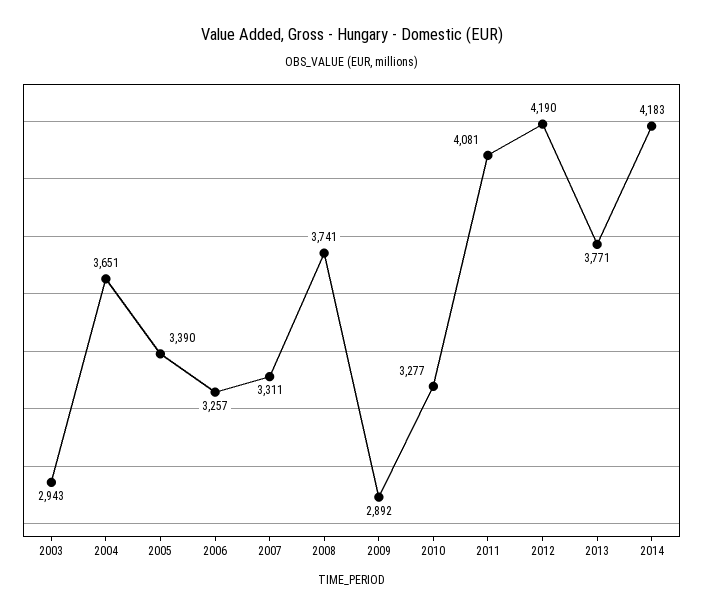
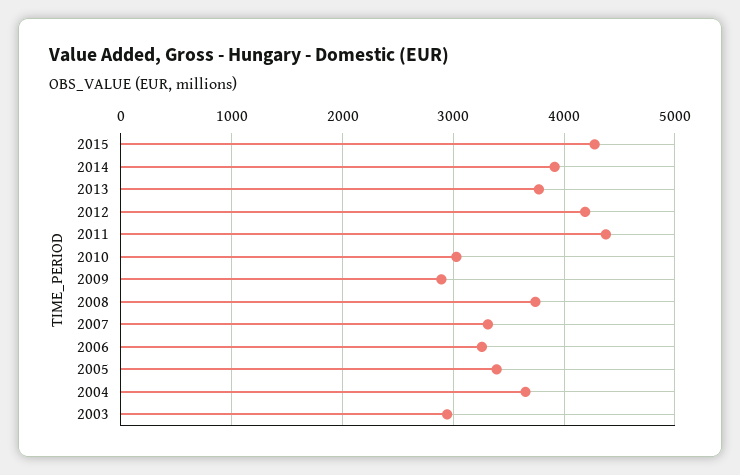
2010: 3277 -> 3000
2011: 4081 -> 4400
2014: 4183 -> 3900
2015: none -> 4300

